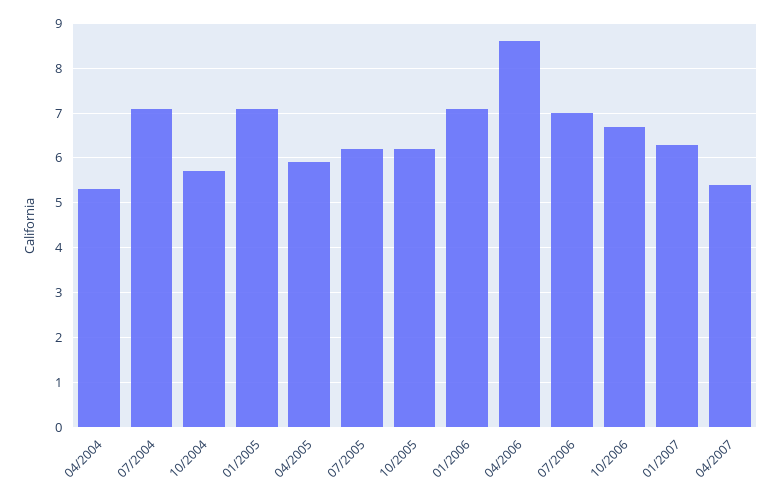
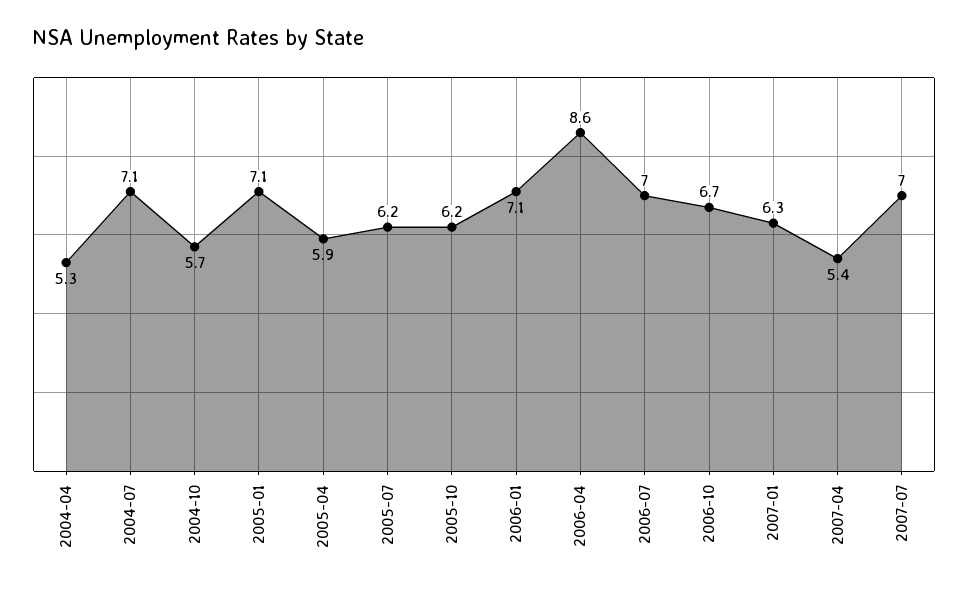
2007-07: none -> 7

